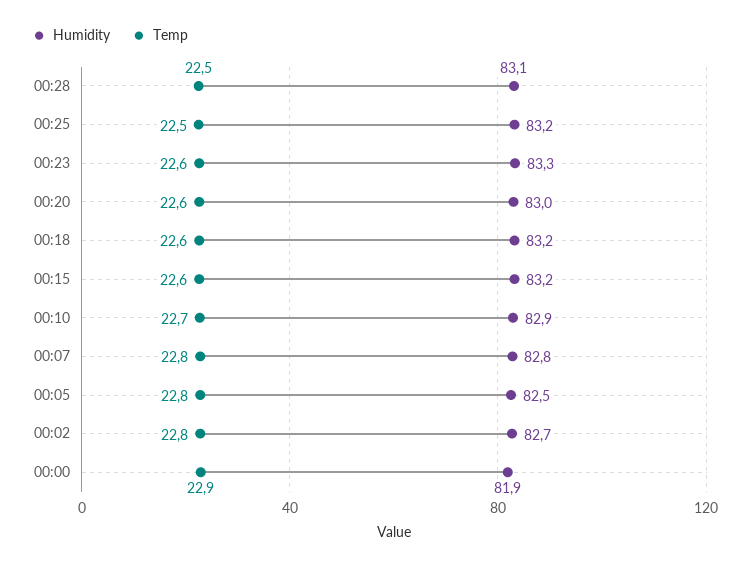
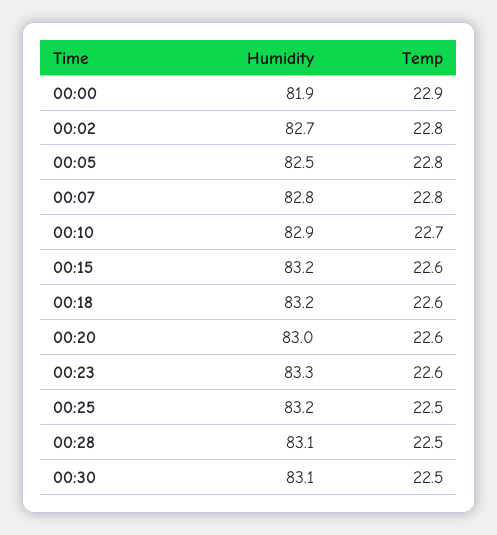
Humidity, 00:30: none -> 83.1
Temp, 00:30: none -> 22.5

